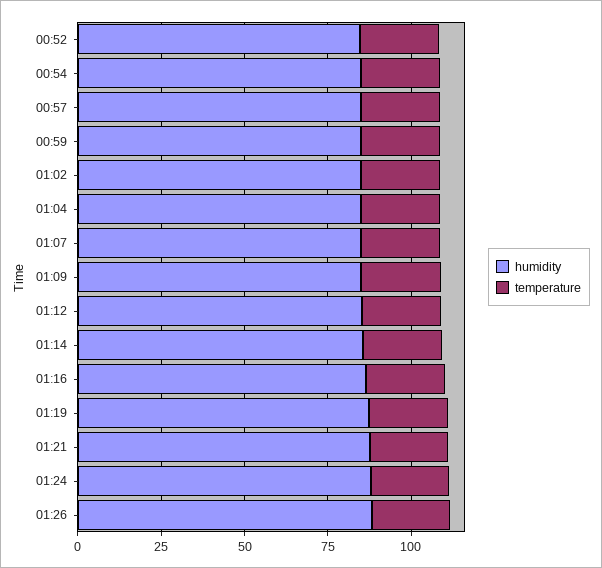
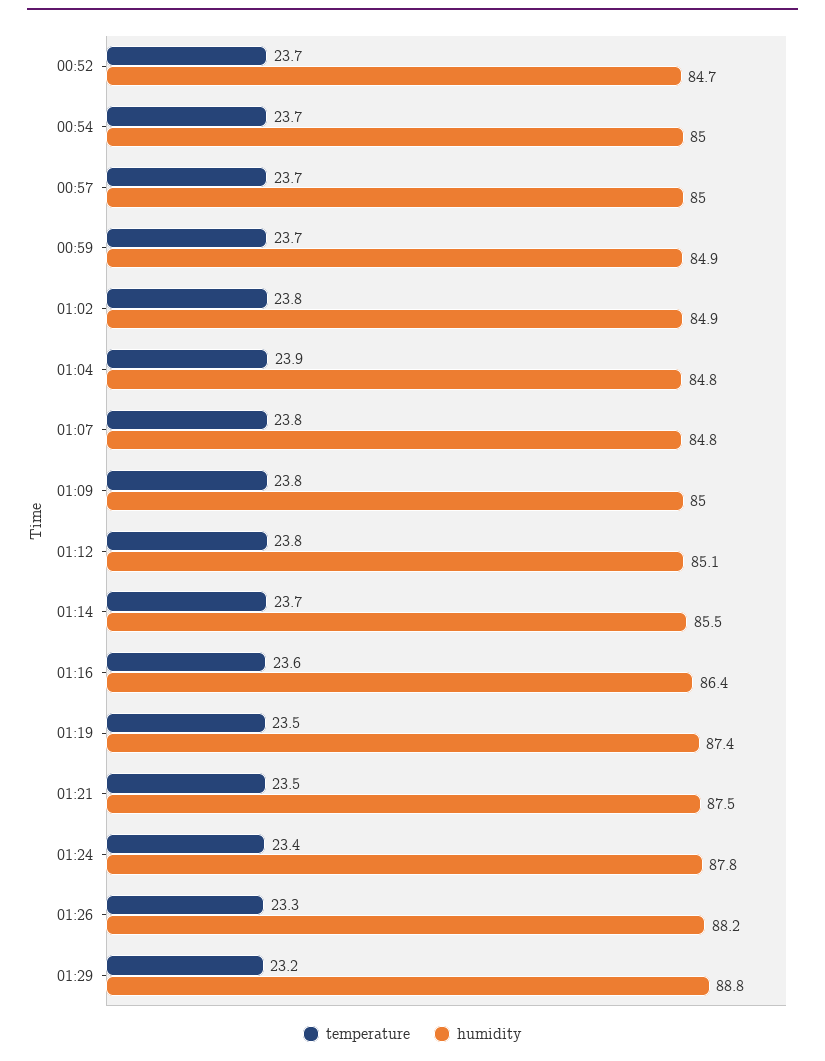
temperature, 01:29: none -> 23.2
humidity, 01:29: none -> 88.8

